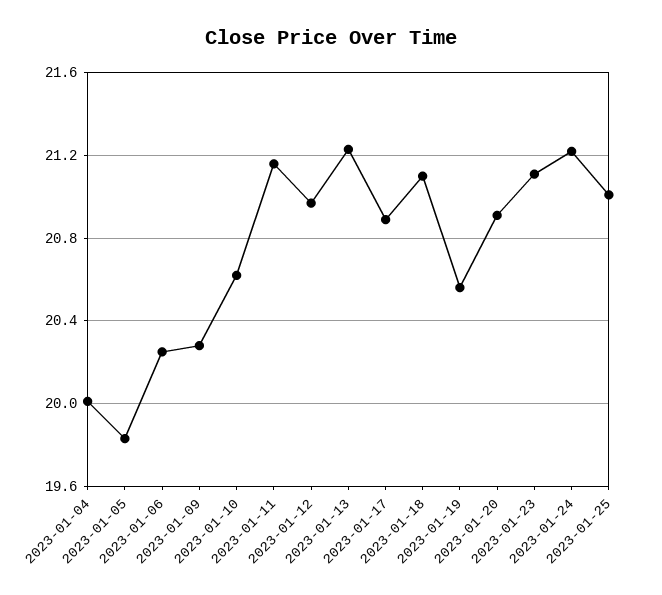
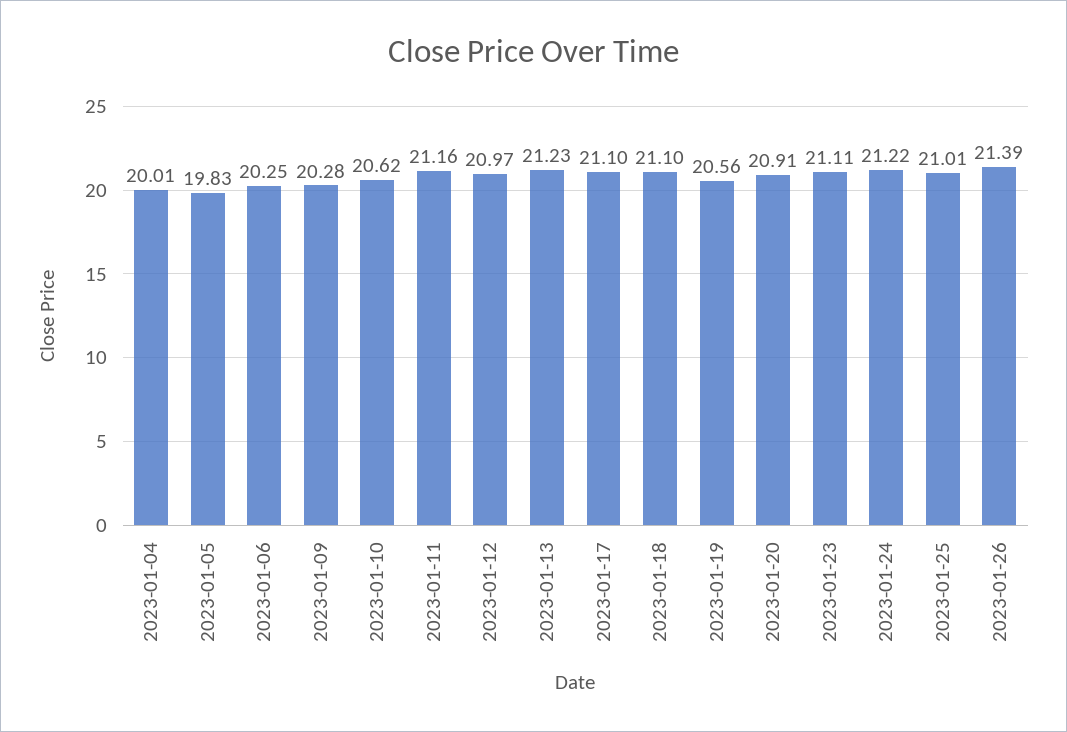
2023-01-17: 20.9 -> 21.1
2023-01-26: none -> 21.39

